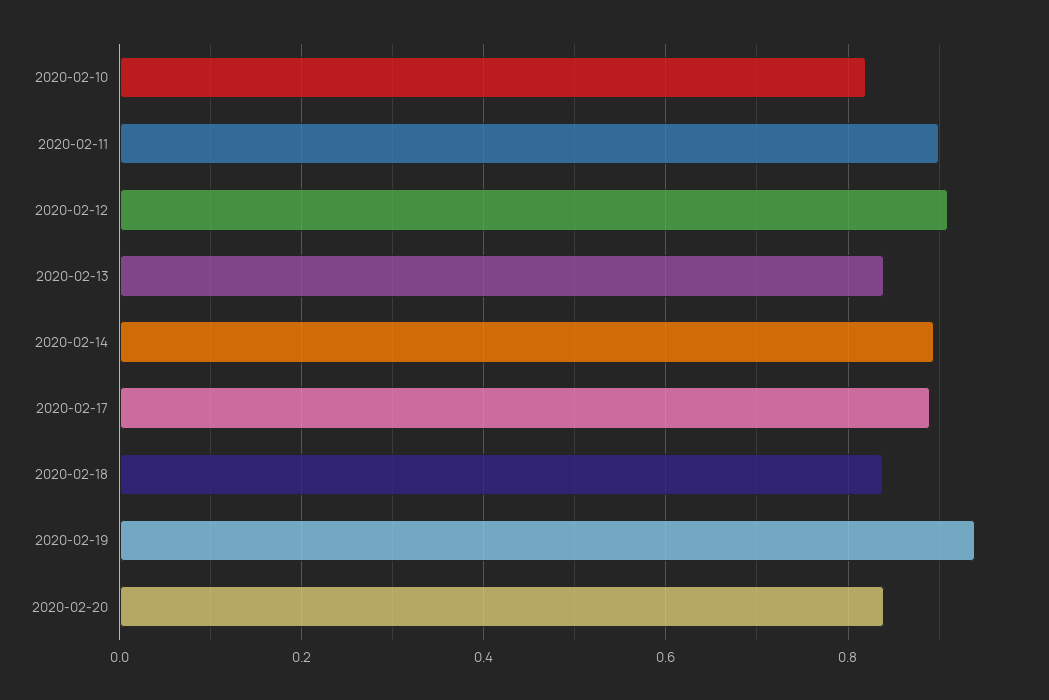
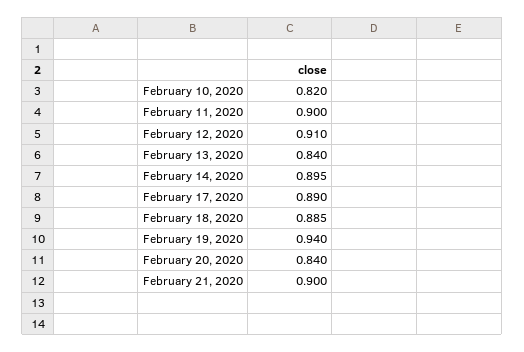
2020-02-18: 0.84 -> 0.885
February 21, 2020: none -> 0.9

